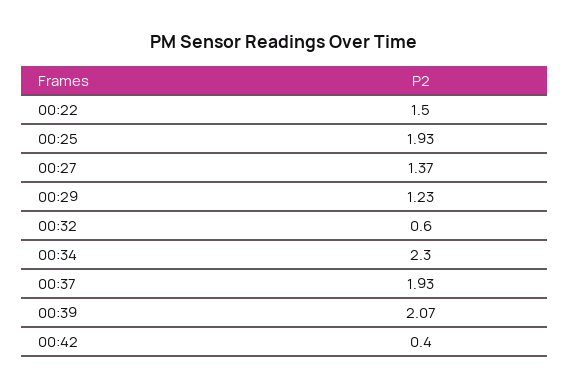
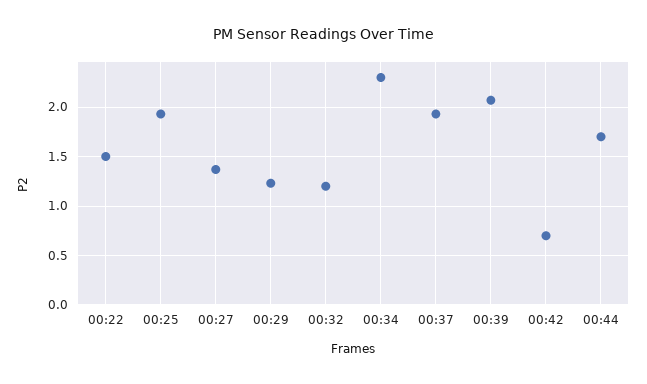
00:32: 0.6 -> 1.2
00:42: 0.4 -> 0.7
00:44: none -> 1.7

